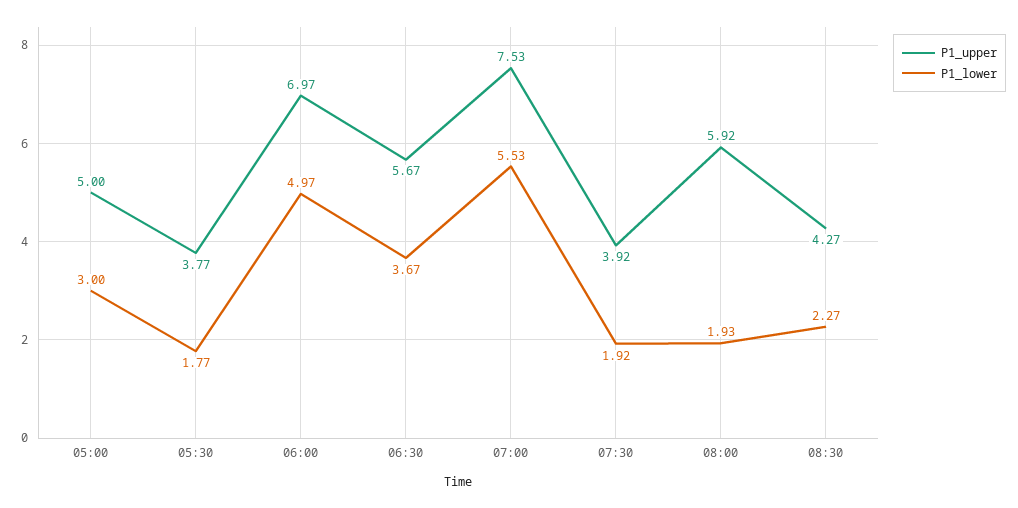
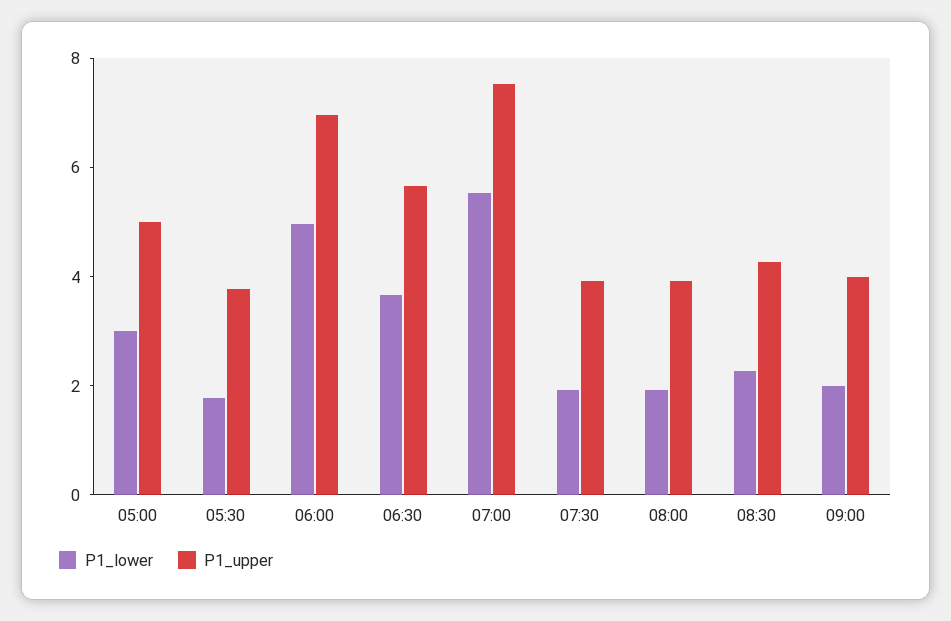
P1_upper, 08:00: 5.92 -> 4
P1_lower, 09:00: none -> 2
P1_upper, 09:00: none -> 4

